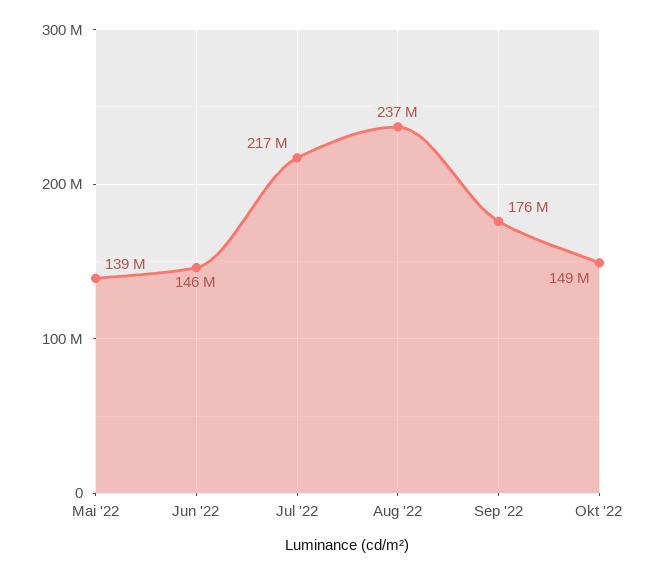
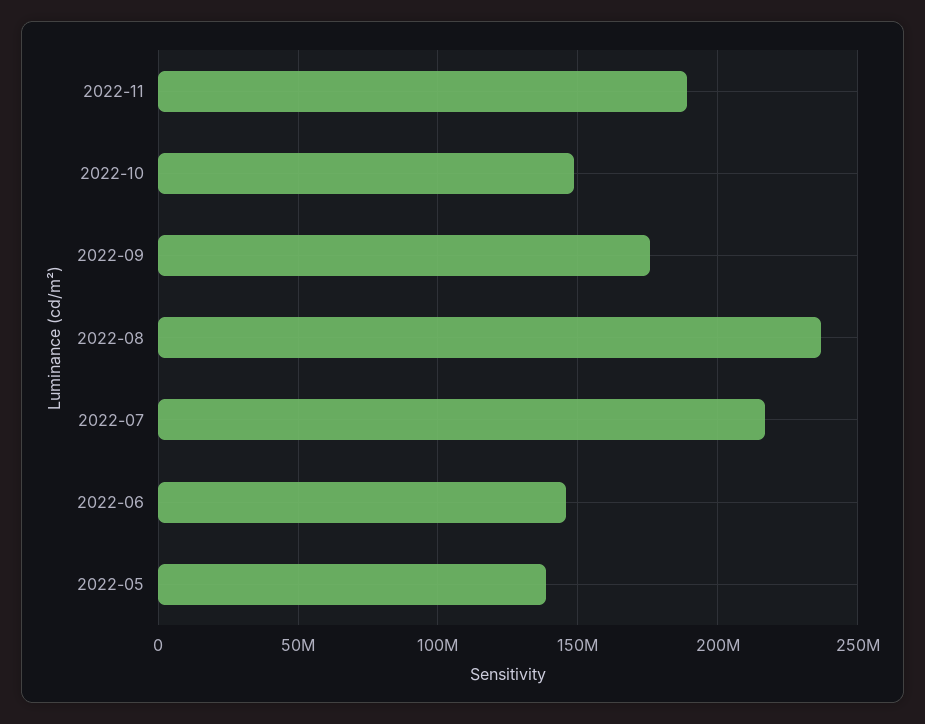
2022-11: none -> 190000000

